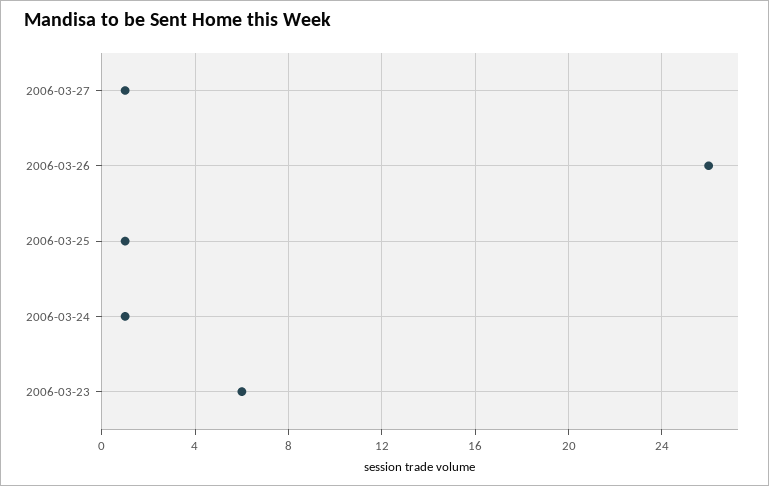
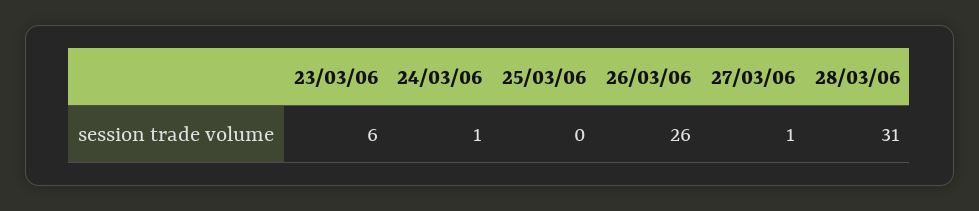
2006-03-25: 1 -> 0
28/03/06: none -> 31

